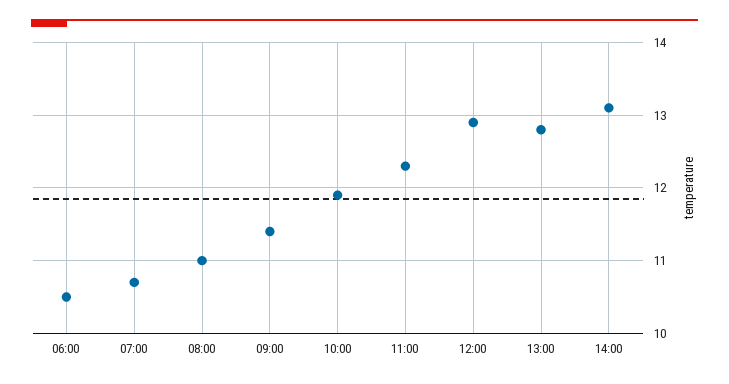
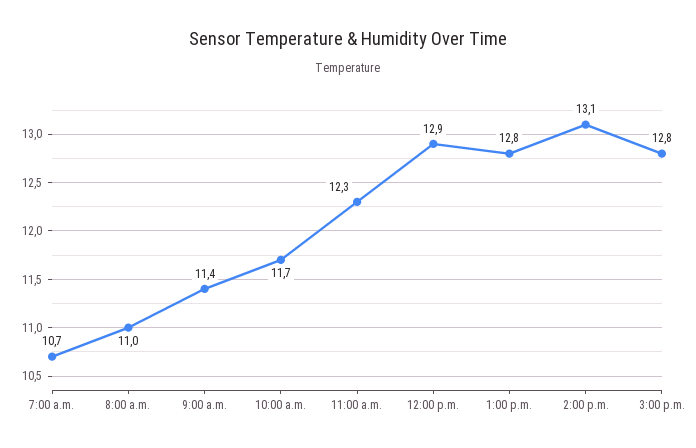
06:00: 10.5 -> none
10:00: 11.9 -> 11.7
3:00 p.m.: none -> 12.8

